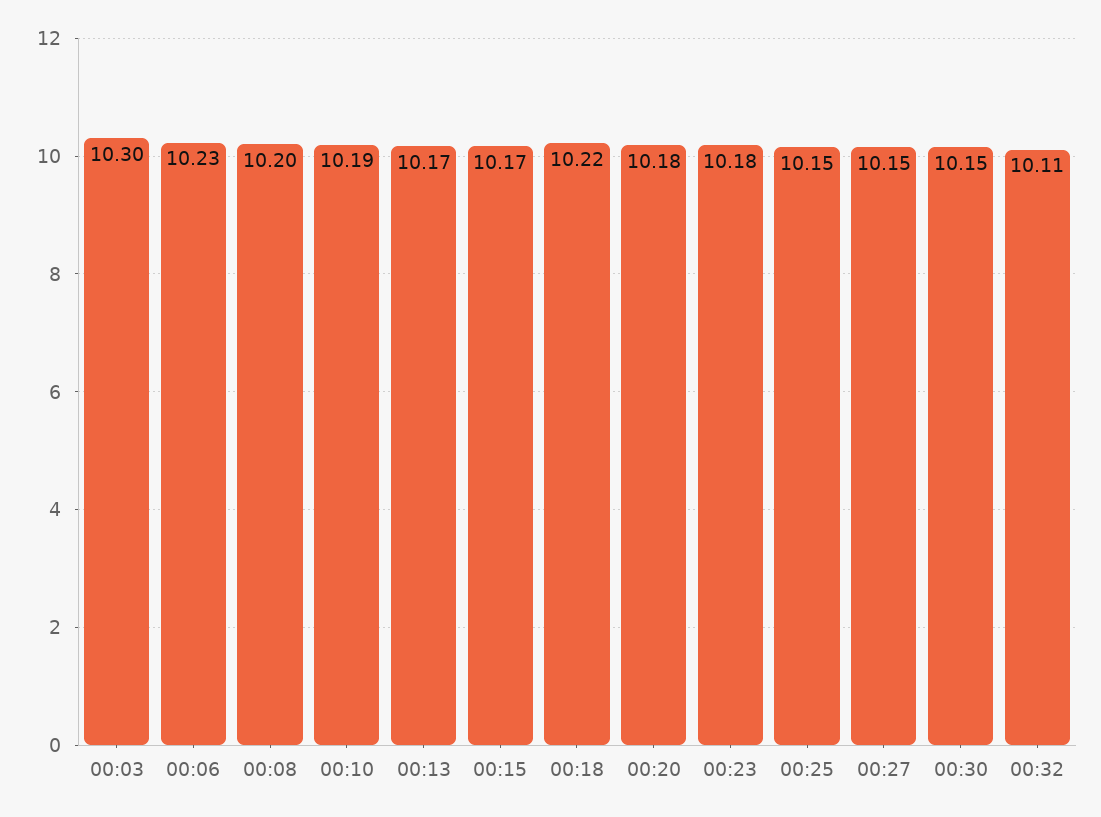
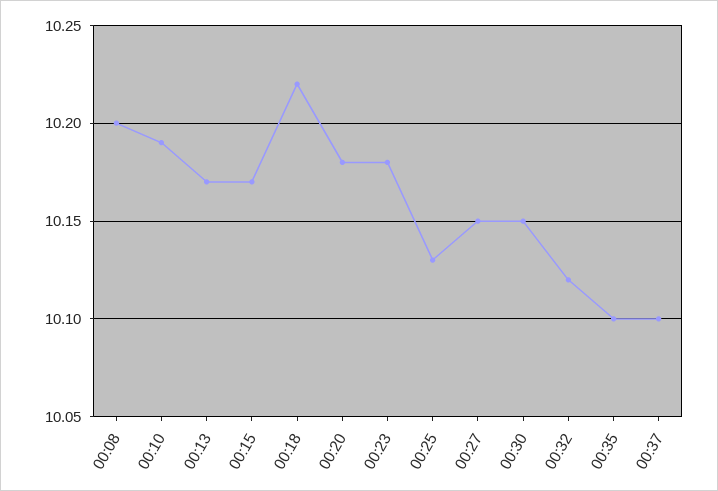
00:03: 10.3 -> none
00:06: 10.23 -> none
00:25: 10.15 -> 10.13
00:32: 10.11 -> 10.12
00:35: none -> 10.1
00:37: none -> 10.1

